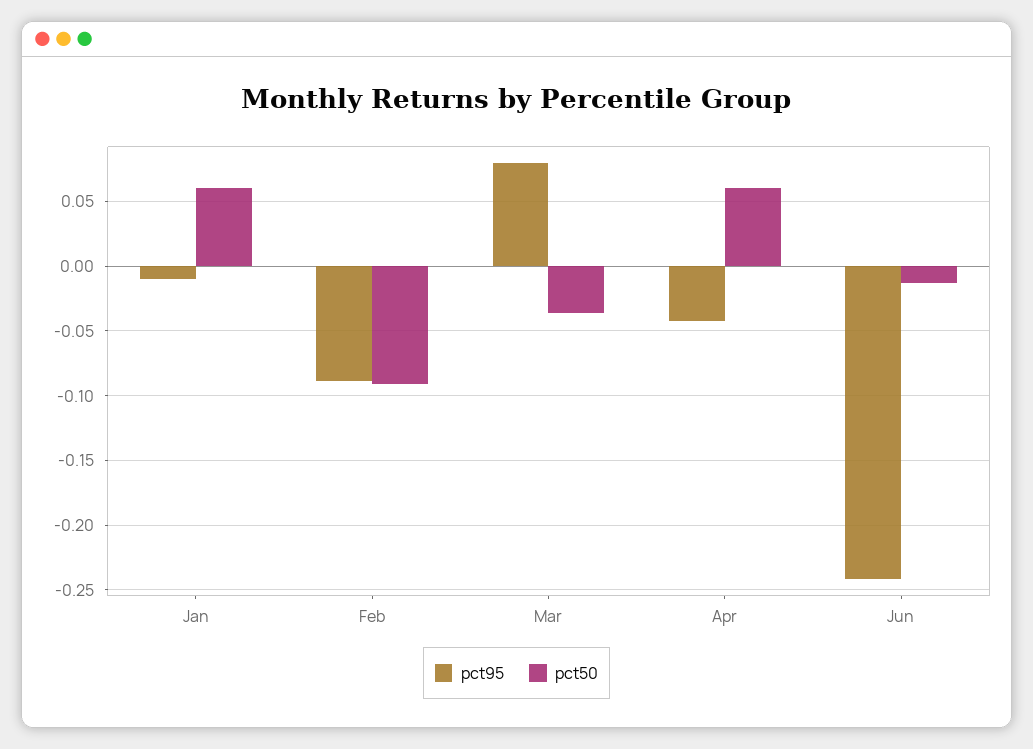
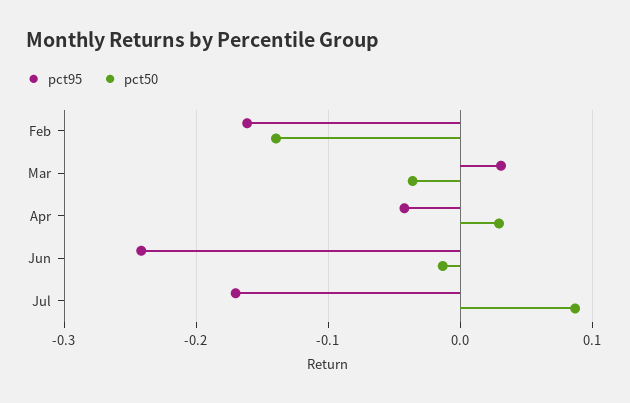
pct95, Jan: -0.01 -> none
pct50, Jan: 0.06 -> none
pct95, Feb: -0.09 -> -0.16
pct50, Feb: -0.09 -> -0.14
pct95, Mar: 0.08 -> 0.03
pct50, Apr: 0.06 -> 0.03
pct95, Jul: none -> -0.17
pct50, Jul: none -> 0.09

